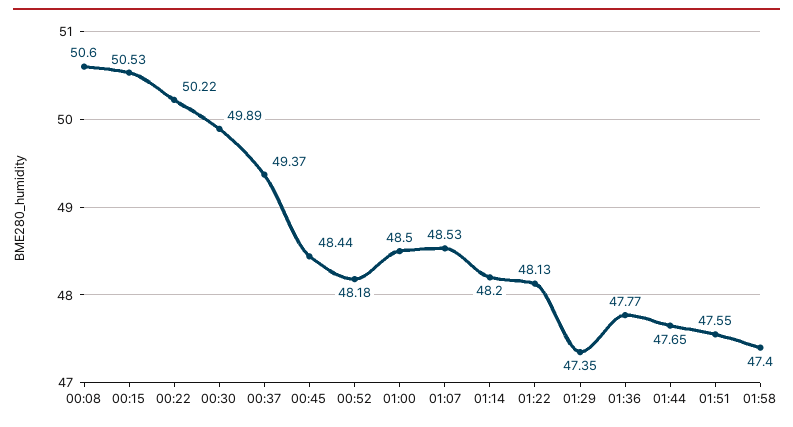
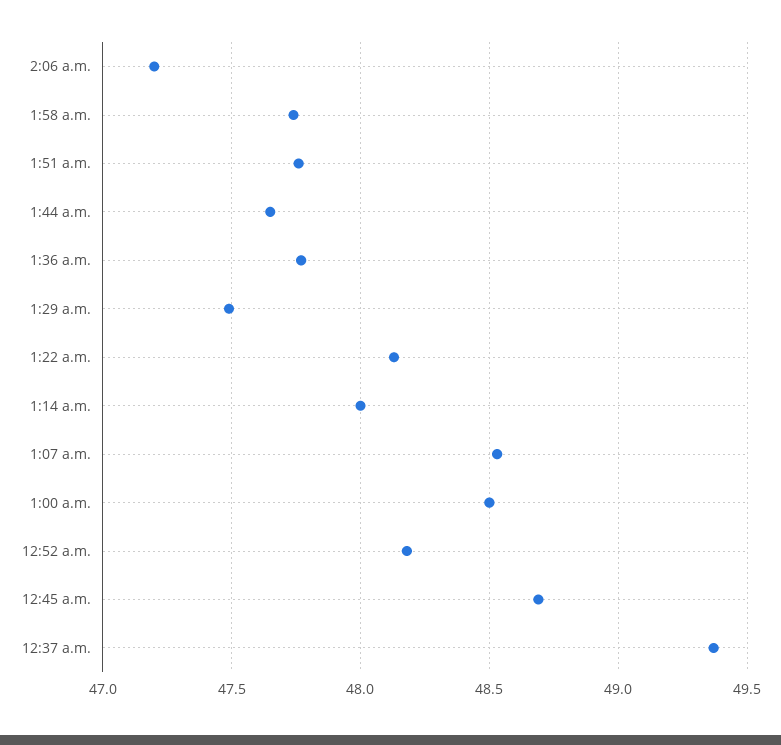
00:08: 50.6 -> none
00:15: 50.53 -> none
00:22: 50.22 -> none
00:30: 49.89 -> none
00:45: 48.44 -> 48.7
01:14: 48.2 -> 48
01:29: 47.35 -> 47.5
01:51: 47.55 -> 47.75
01:58: 47.4 -> 47.75
2:06 a.m.: none -> 47.2

